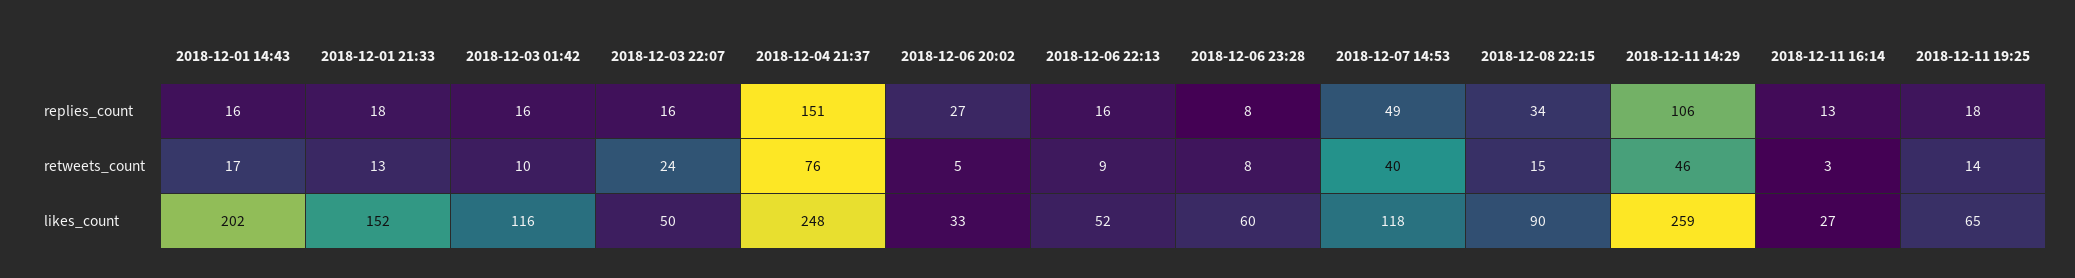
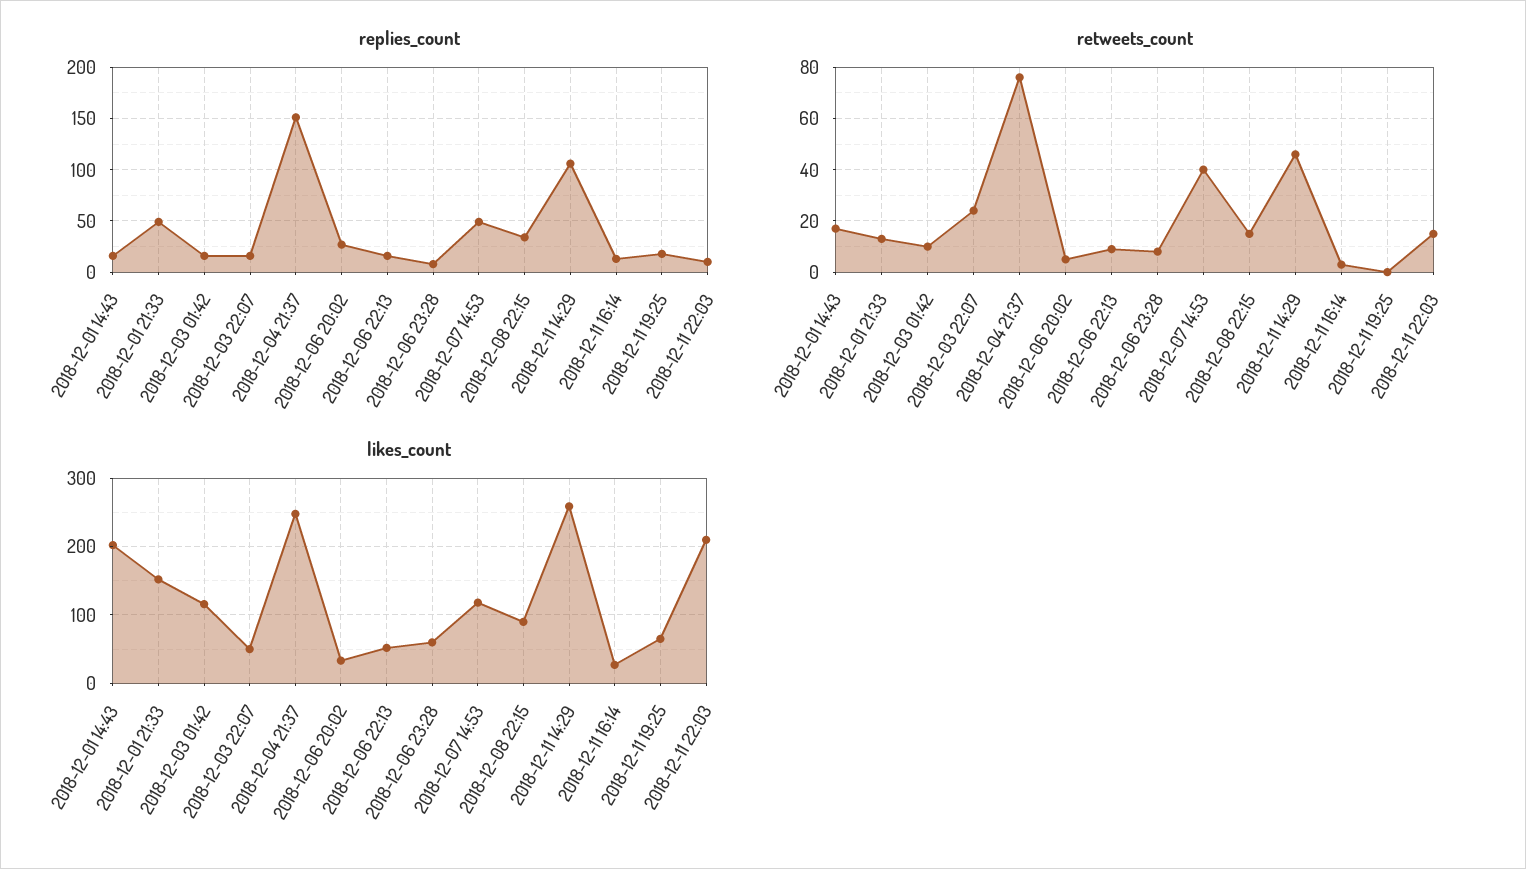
replies_count, 2018-12-01 21:33: 18 -> 50
retweets_count, 2018-12-11 19:25: 14 -> 0
replies_count, 2018-12-11 22:03: none -> 10
retweets_count, 2018-12-11 22:03: none -> 15
likes_count, 2018-12-11 22:03: none -> 210

